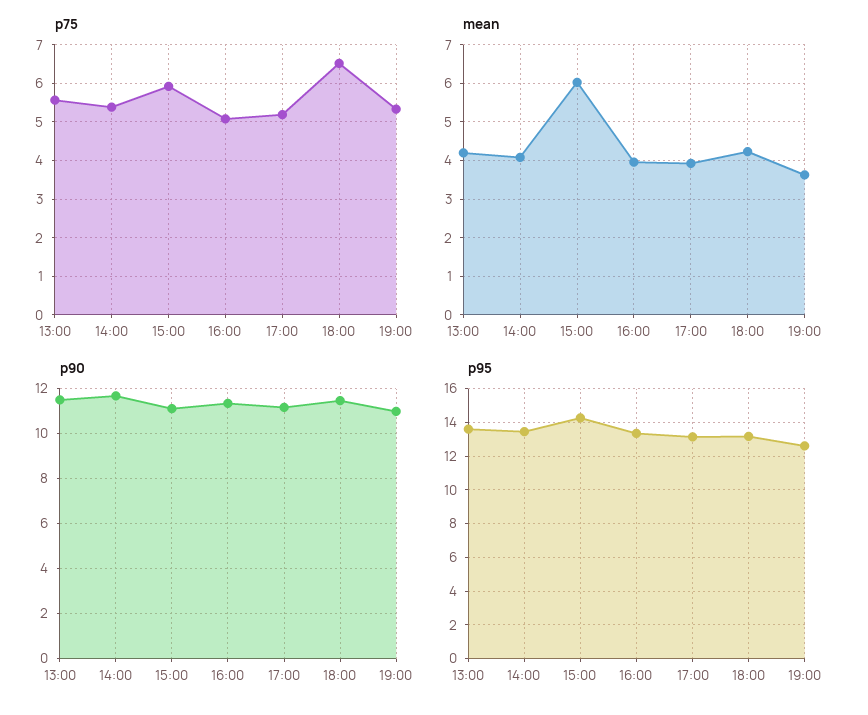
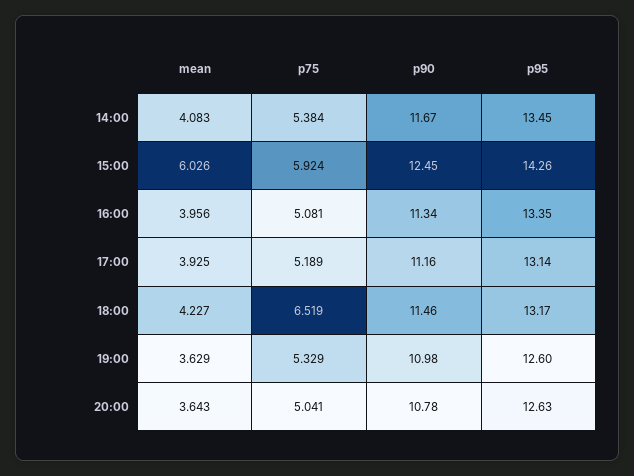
p75, 13:00: 5.6 -> none
mean, 13:00: 4.2 -> none
p90, 13:00: 11.5 -> none
p90, 15:00: 11 -> 12.45
p95, 13:00: 13.5 -> none
mean, 20:00: none -> 3.643
p75, 20:00: none -> 5.041
p90, 20:00: none -> 10.78
p95, 20:00: none -> 12.63

